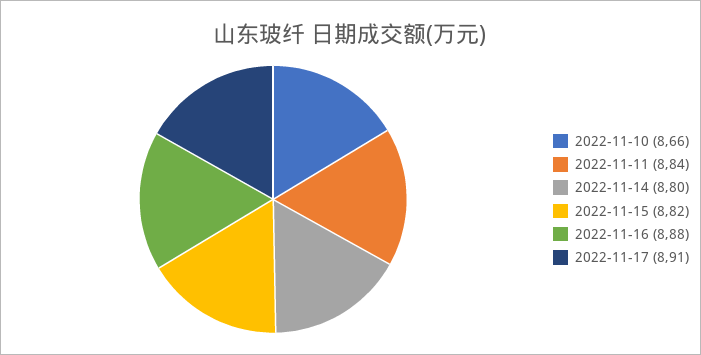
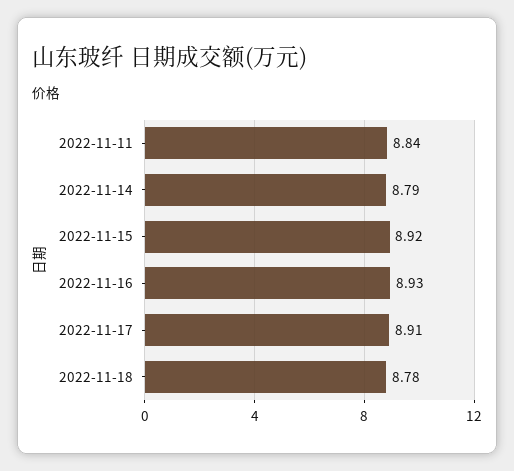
2022-11-10: 8.66 -> none
2022-11-14: 8.8 -> 8.79
2022-11-15: 8.82 -> 8.92
2022-11-16: 8.88 -> 8.93
2022-11-18: none -> 8.78

